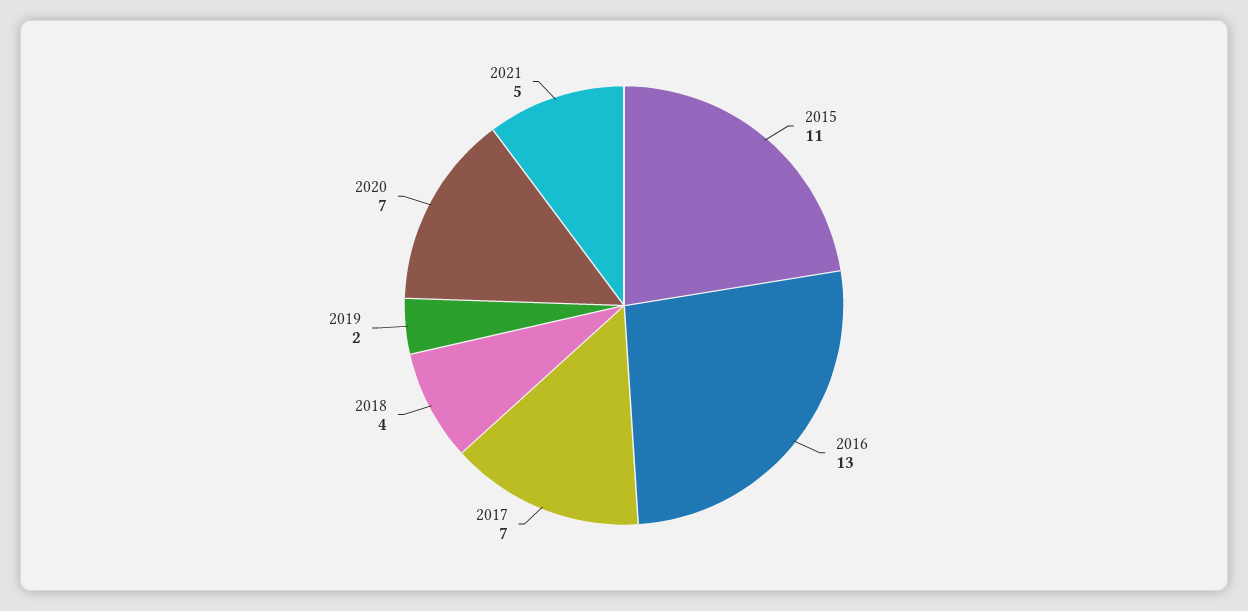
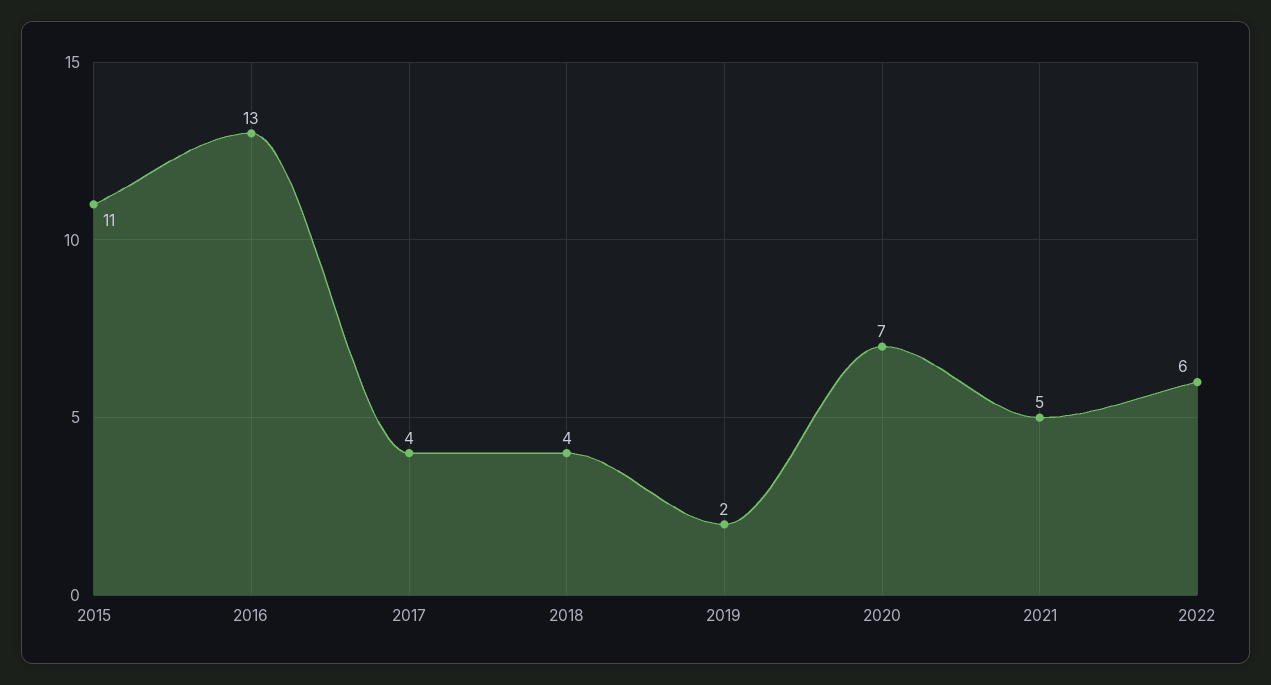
2017: 7 -> 4
2022: none -> 6

